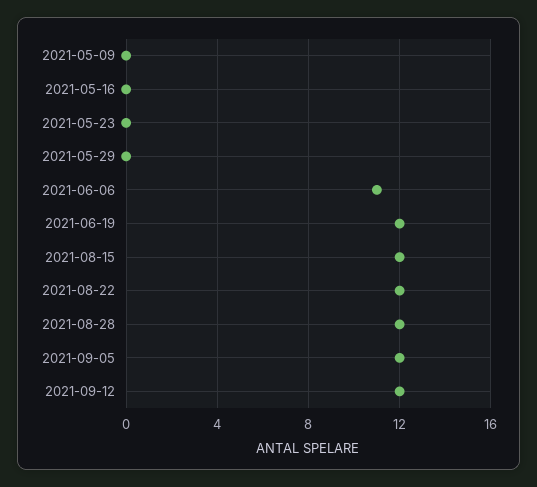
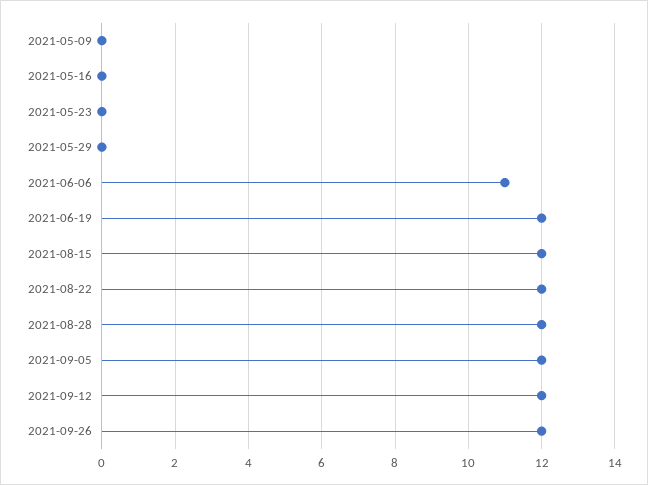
2021-09-26: none -> 12

